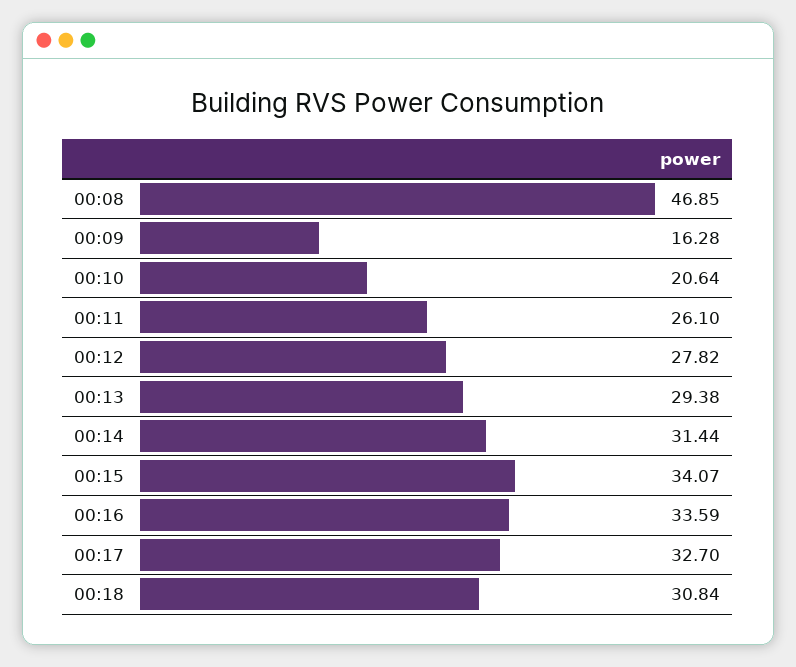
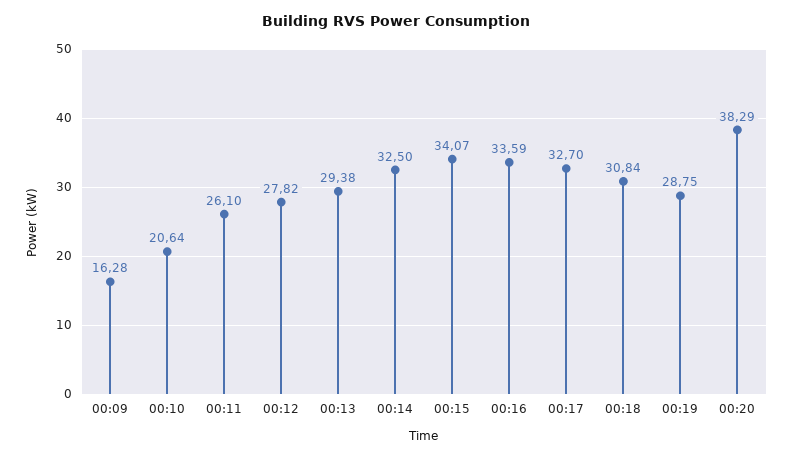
00:08: 46.85 -> none
00:14: 31.44 -> 32.5
00:19: none -> 28.75
00:20: none -> 38.29

